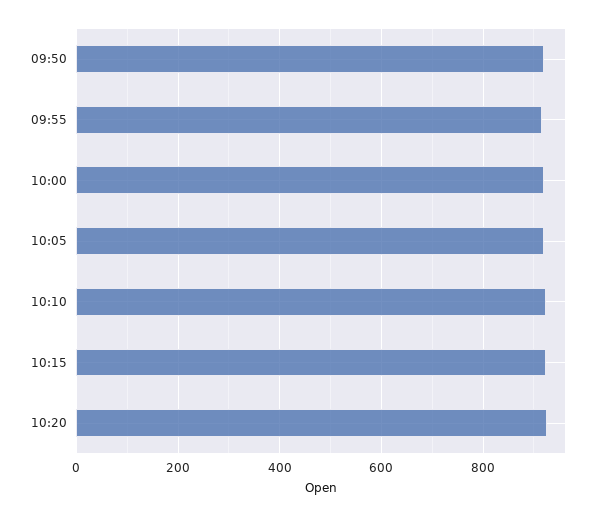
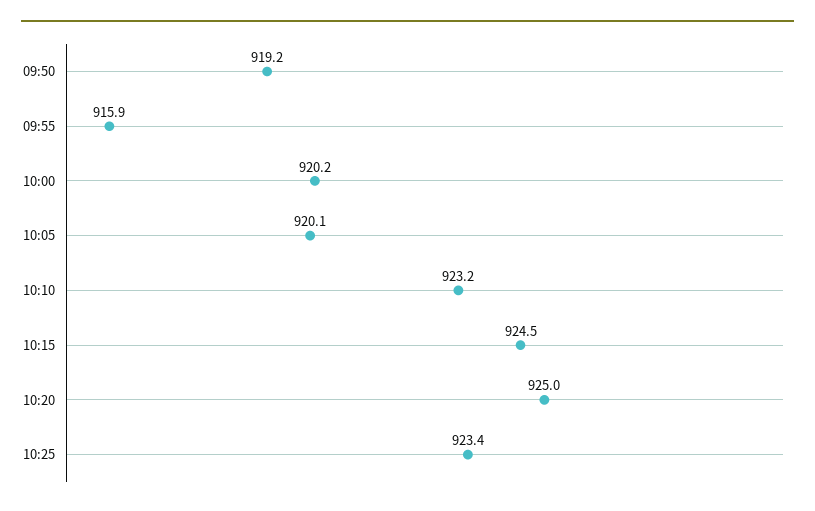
10:25: none -> 923.4

